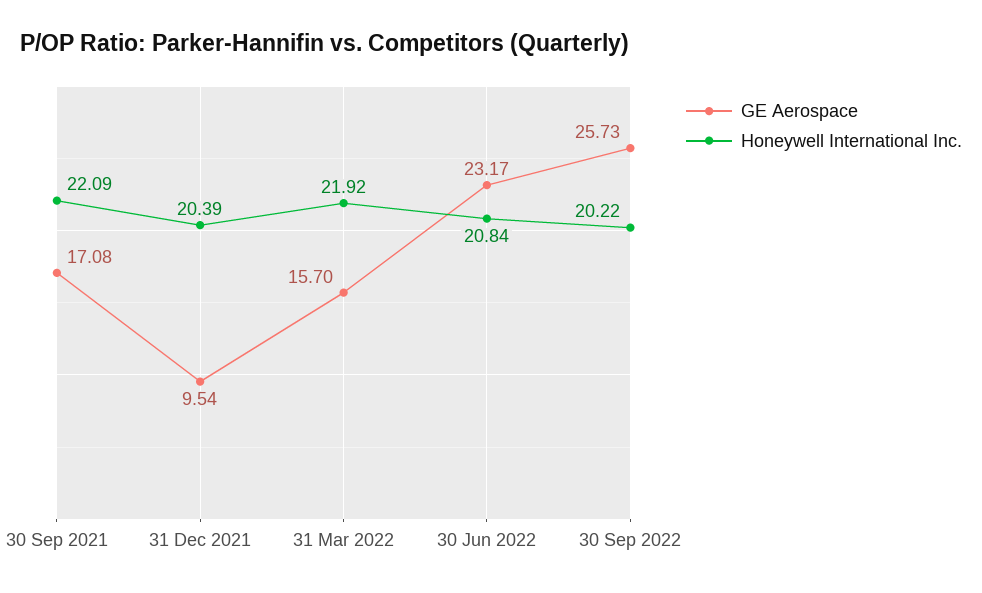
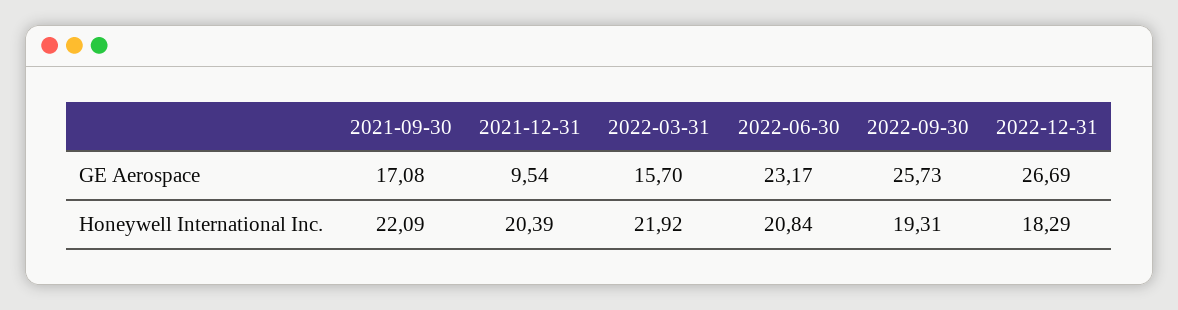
Honeywell International Inc., 30 Sep 2022: 20.22 -> 19.31
GE Aerospace, 2022-12-31: none -> 26.69
Honeywell International Inc., 2022-12-31: none -> 18.29

